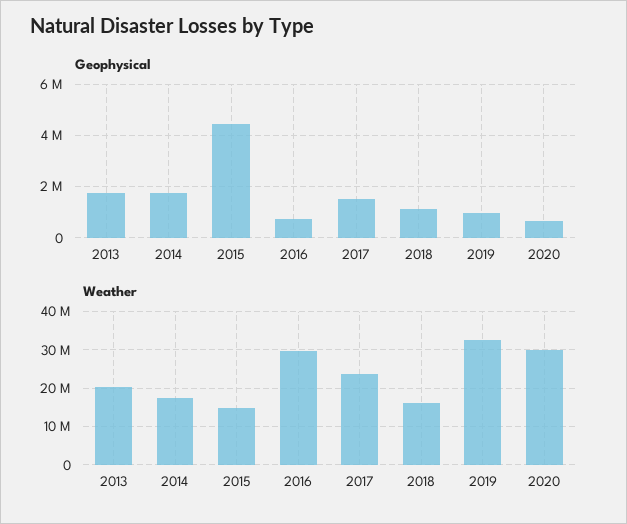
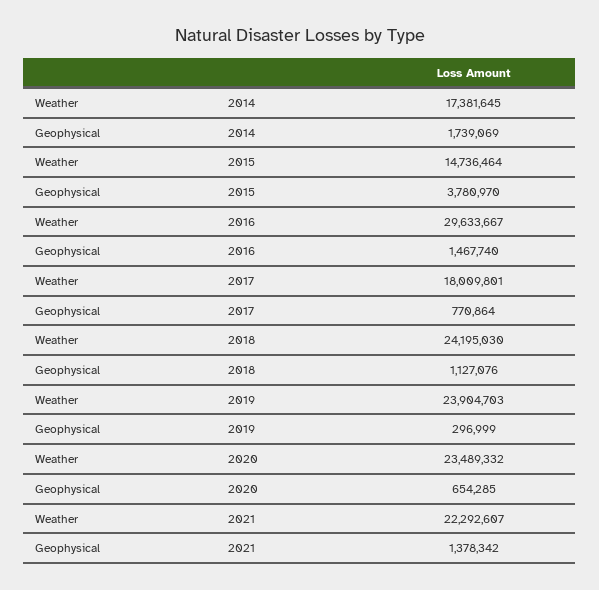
Geophysical, 2013: 1750000 -> none
Geophysical, 2015: 4500000 -> 3780970
Geophysical, 2016: 750000 -> 1467740
Geophysical, 2017: 1500000 -> 770864
Geophysical, 2019: 1000000 -> 296999
Weather, 2013: 20000000 -> none
Weather, 2017: 24000000 -> 18009801
Weather, 2018: 16000000 -> 24195030
Weather, 2019: 32000000 -> 23904703
Weather, 2020: 30000000 -> 23489332
Weather, 2021: none -> 22292607
Geophysical, 2021: none -> 1378342

